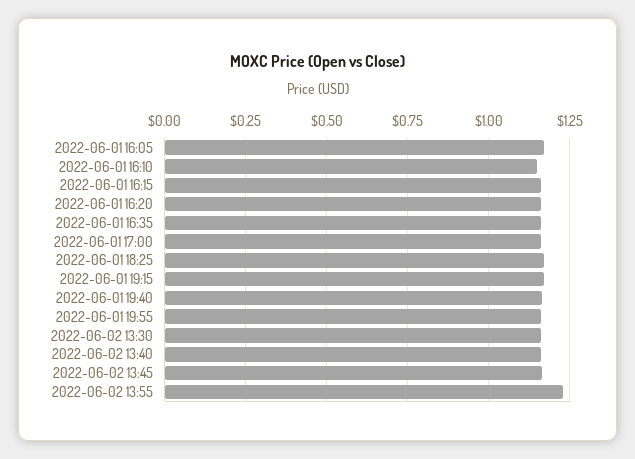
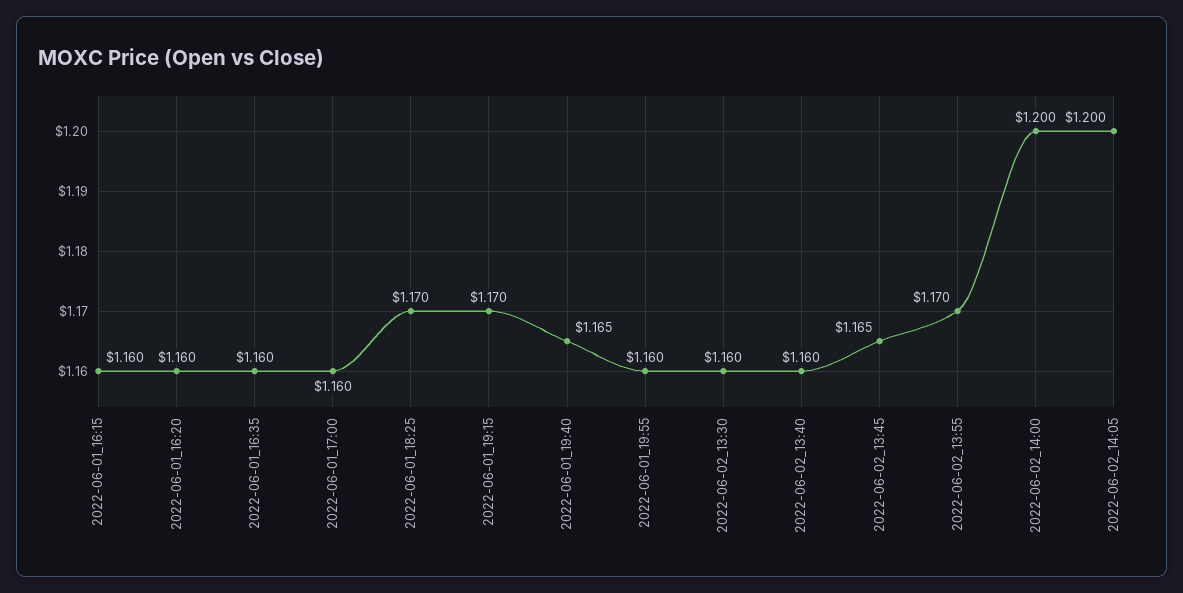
2022-06-01 16:05: 1.175 -> none
2022-06-01 16:10: 1.15 -> none
2022-06-02 13:55: 1.225 -> 1.17
2022-06-02_14:00: none -> 1.2
2022-06-02_14:05: none -> 1.2

